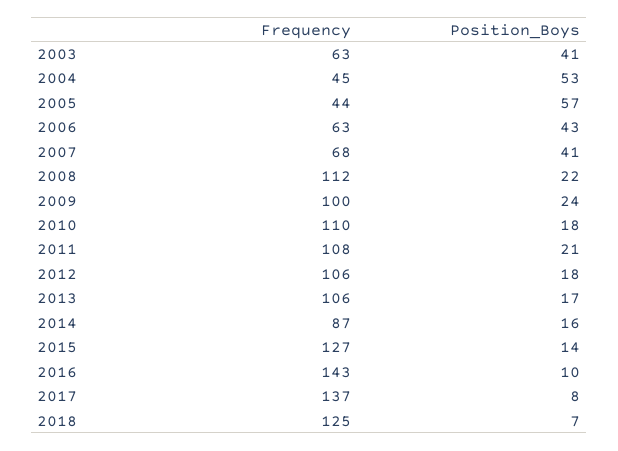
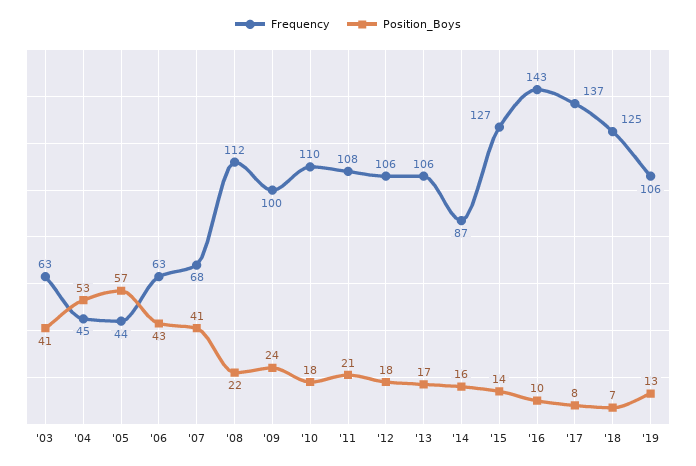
Frequency, '19: none -> 106
Position_Boys, '19: none -> 13

